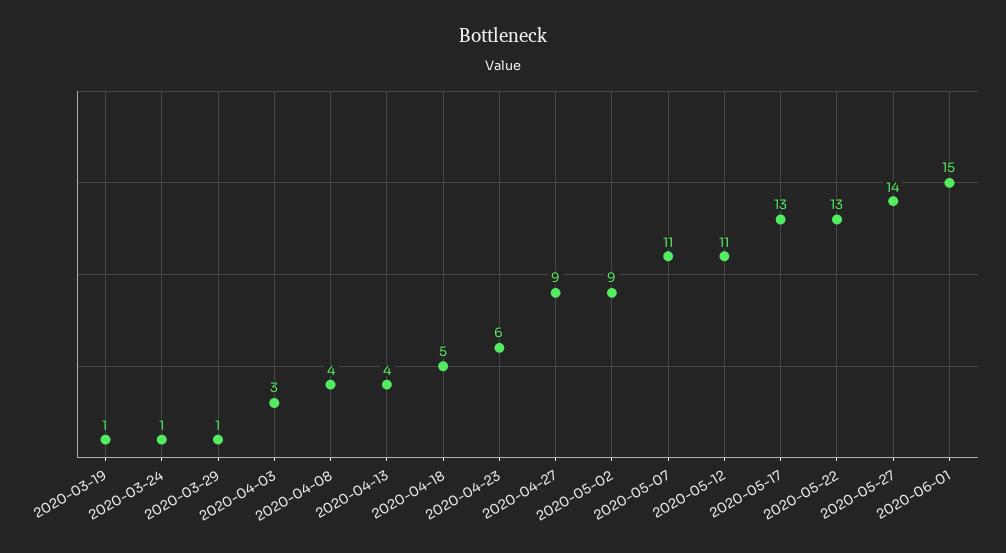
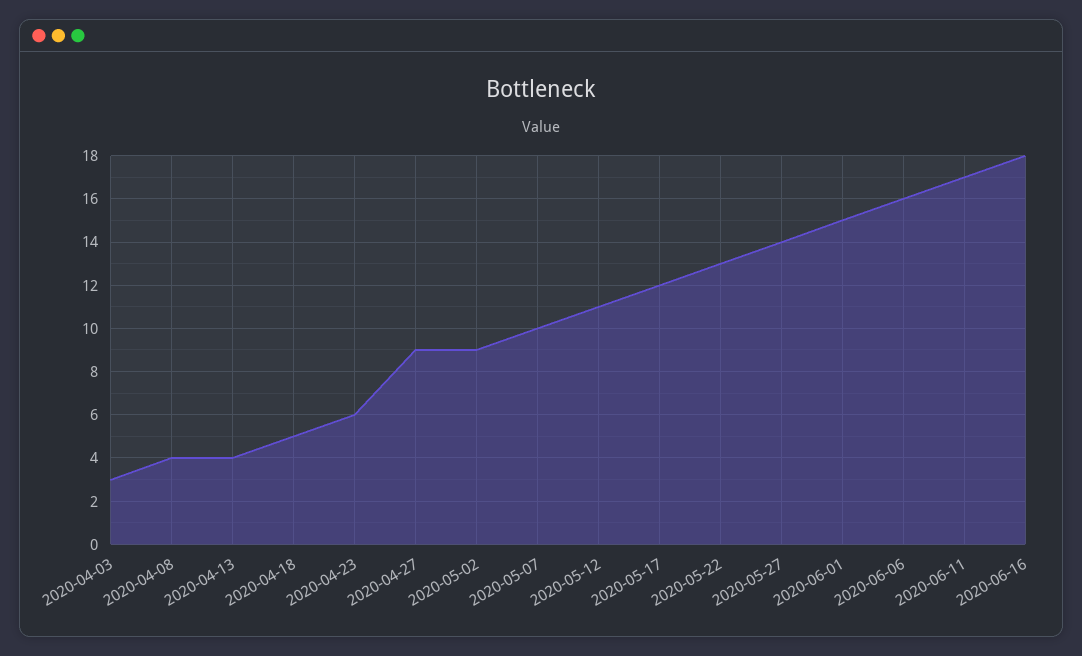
2020-03-19: 1 -> none
2020-03-24: 1 -> none
2020-03-29: 1 -> none
2020-05-07: 11 -> 10
2020-05-17: 13 -> 12
2020-06-06: none -> 16
2020-06-11: none -> 17
2020-06-16: none -> 18

